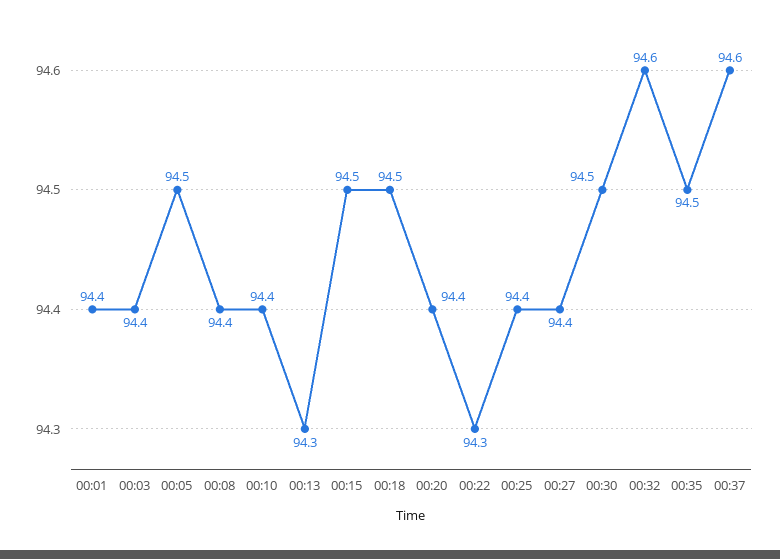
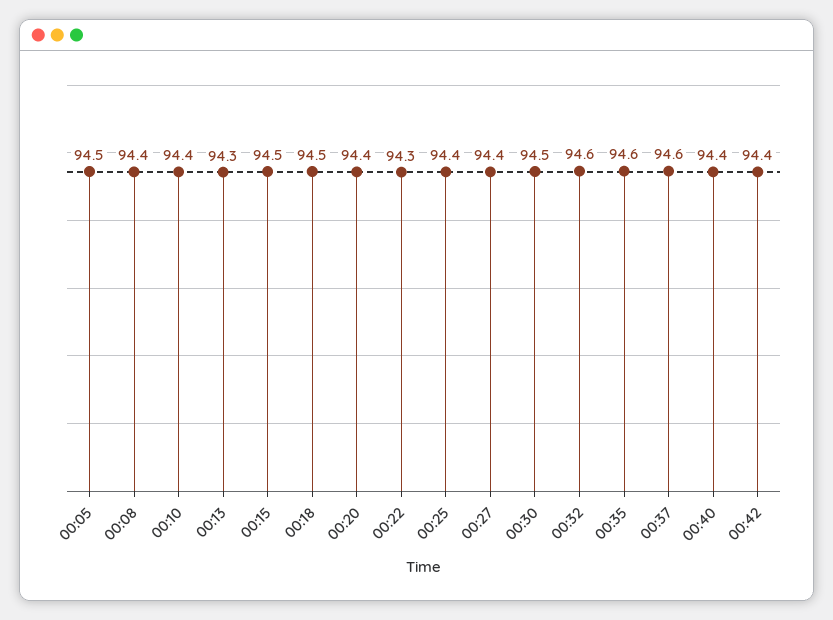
00:01: 94.4 -> none
00:03: 94.4 -> none
00:35: 94.5 -> 94.6
00:40: none -> 94.4
00:42: none -> 94.4

